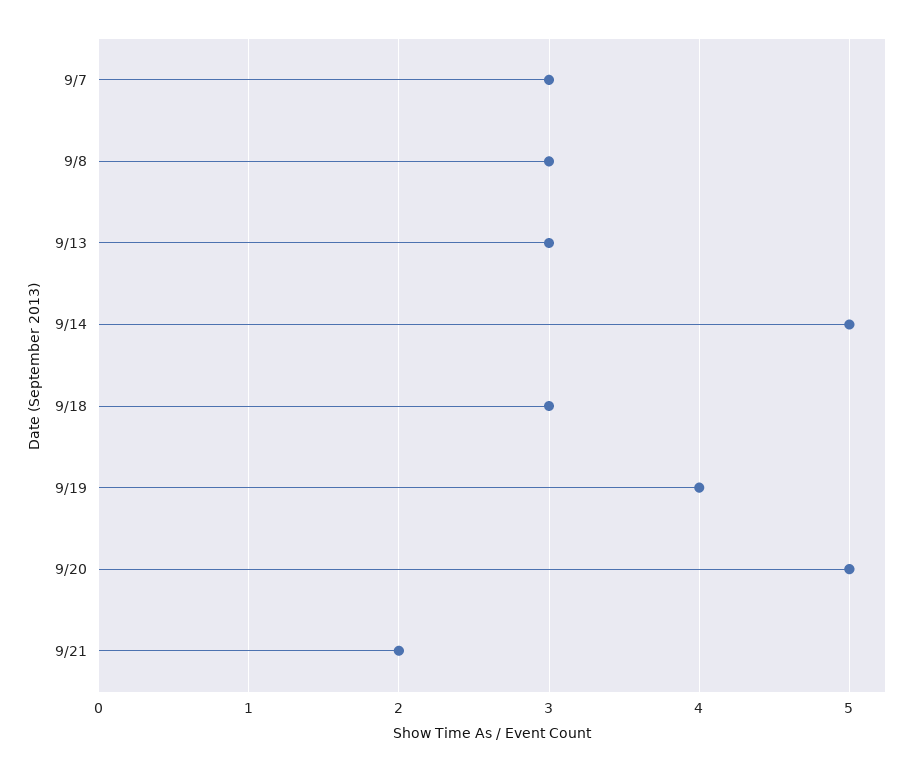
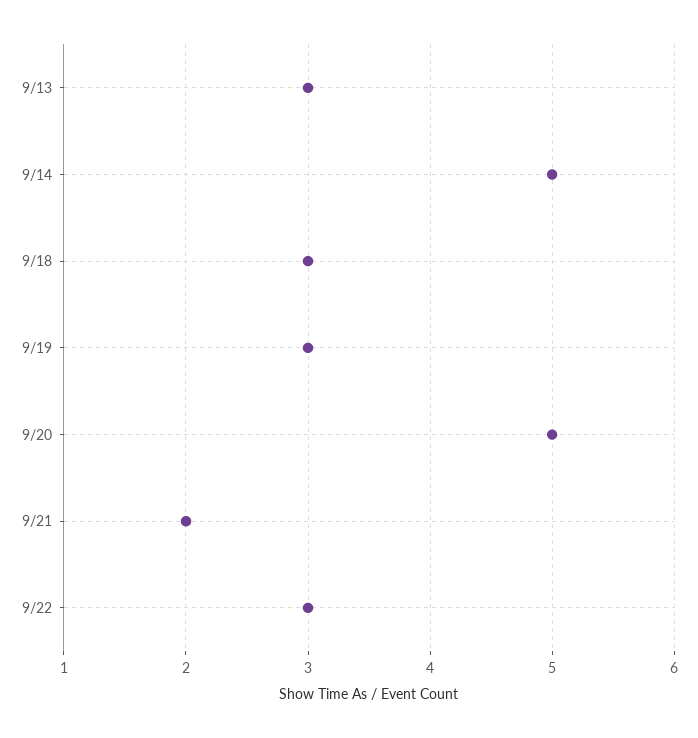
9/7: 3 -> none
9/8: 3 -> none
9/19: 4 -> 3
9/22: none -> 3

